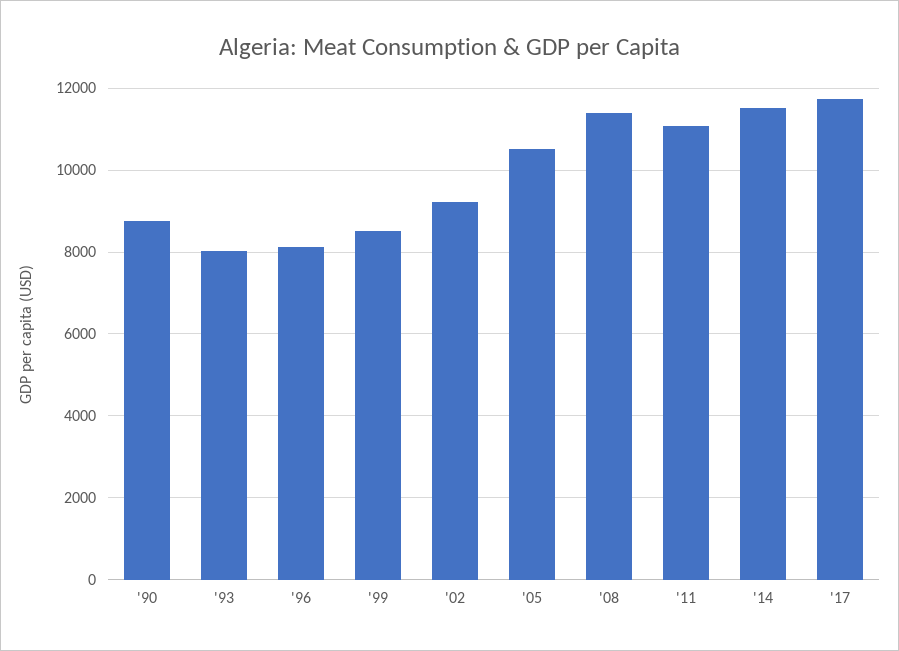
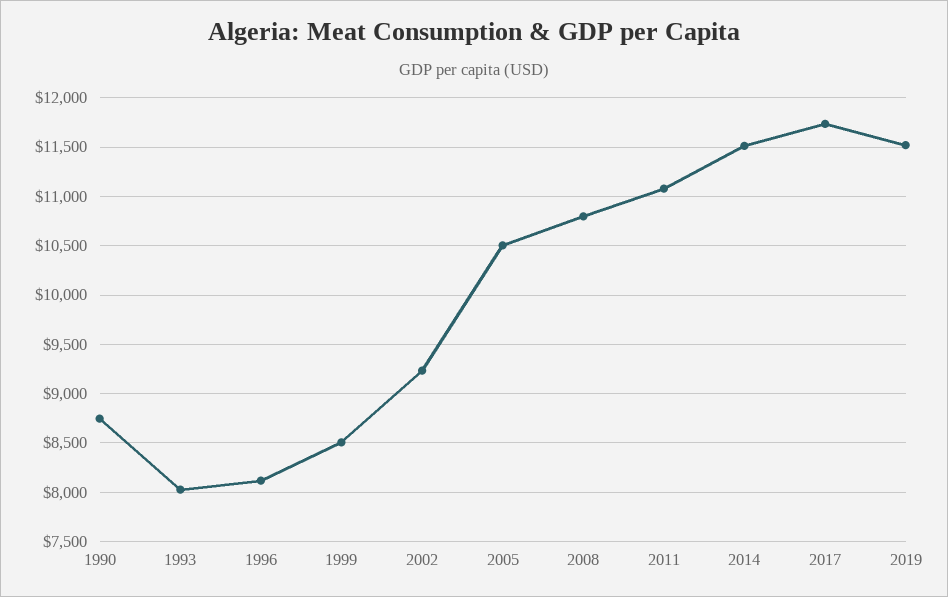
'08: 11400 -> 10800
2019: none -> 11500

